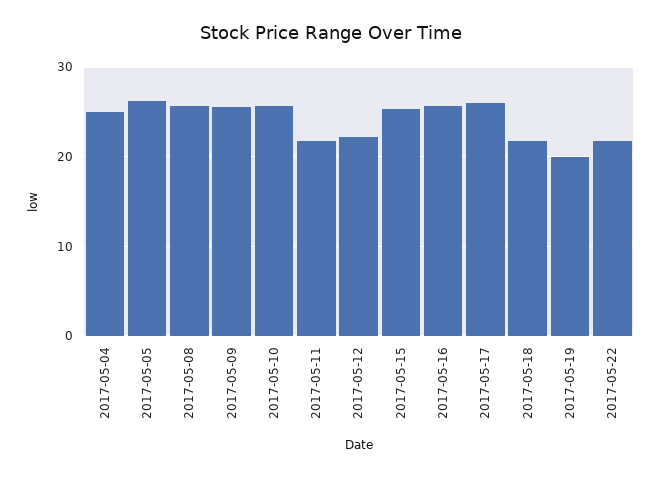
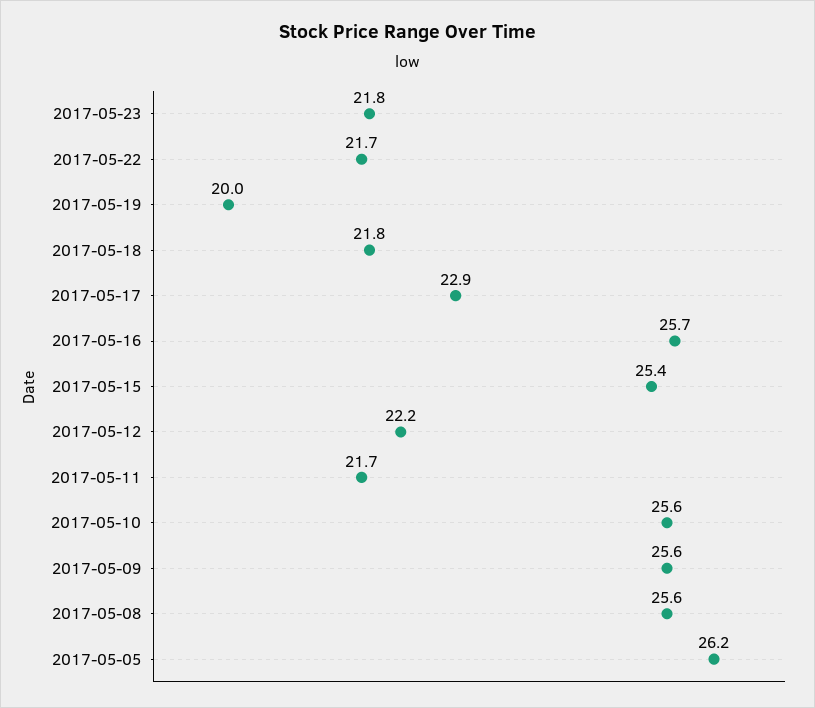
2017-05-04: 25 -> none
2017-05-17: 26 -> 22.9
2017-05-23: none -> 21.8

